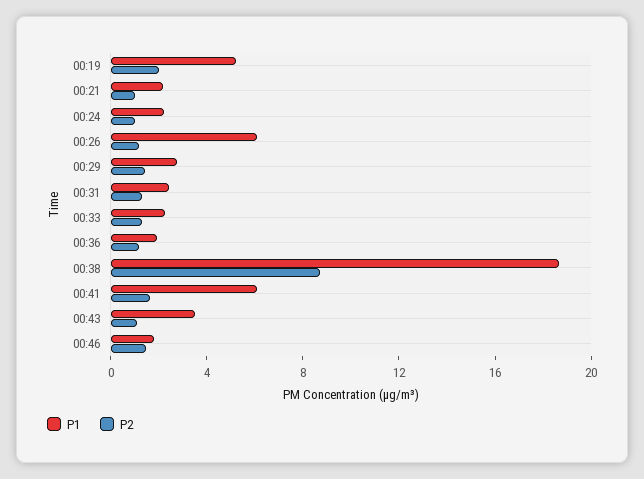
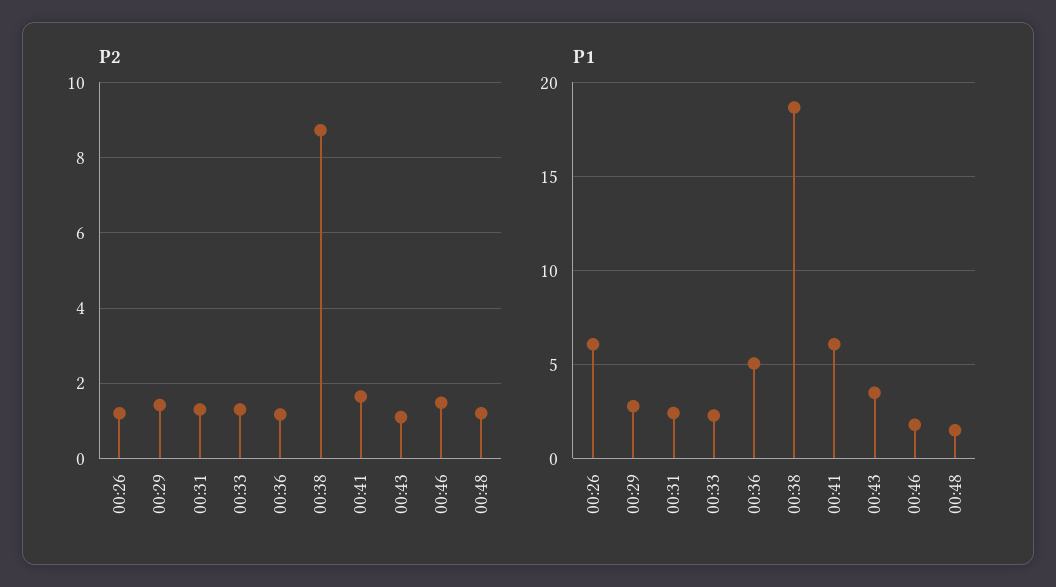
P1, 00:19: 5 -> none
P2, 00:19: 2 -> none
P1, 00:21: 2 -> none
P2, 00:21: 1 -> none
P1, 00:24: 2 -> none
P2, 00:24: 1 -> none
P1, 00:36: 2 -> 5
P2, 00:48: none -> 1.2
P1, 00:48: none -> 1.5

